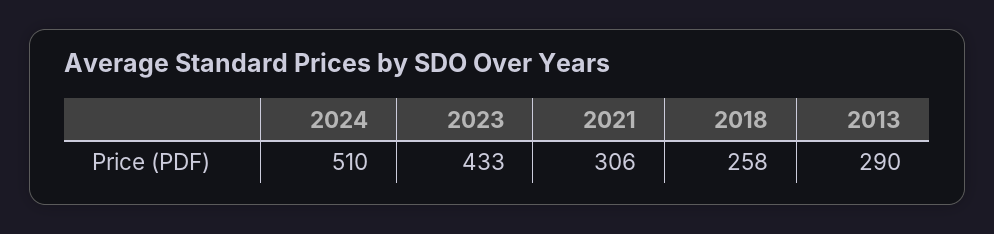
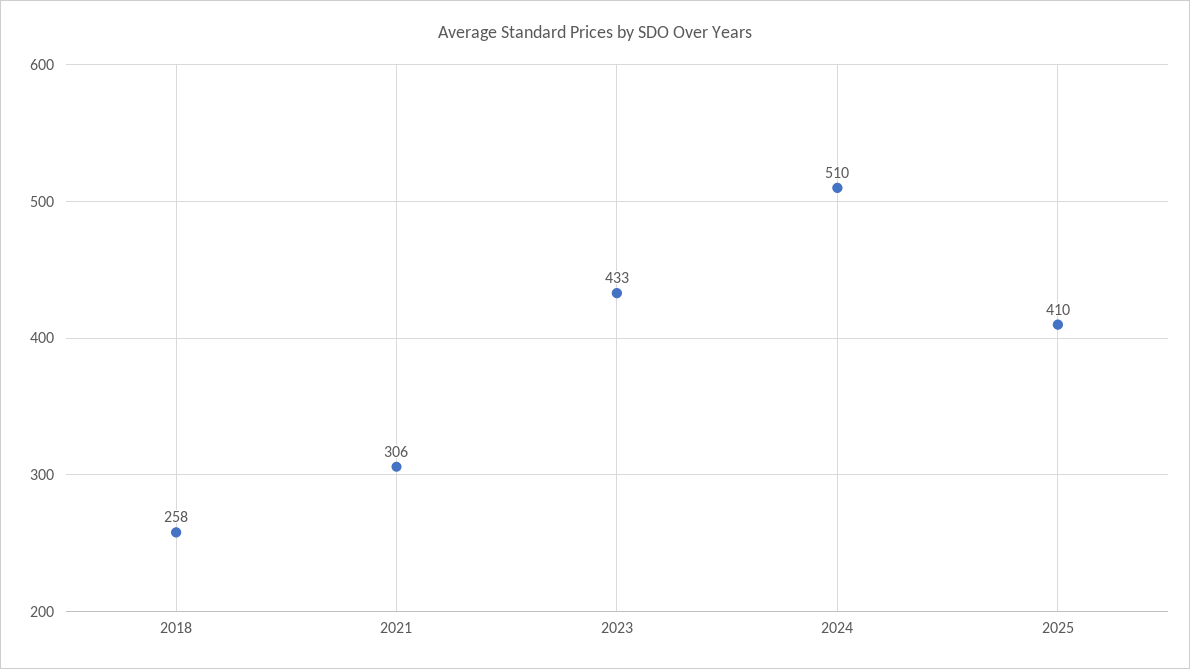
2013: 290 -> none
2025: none -> 410

